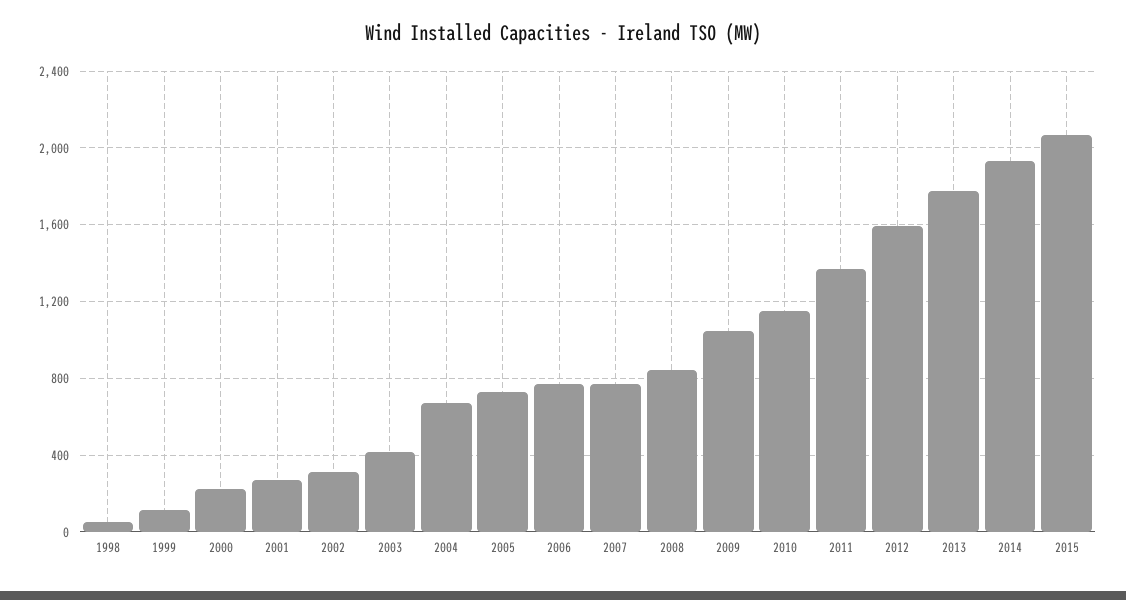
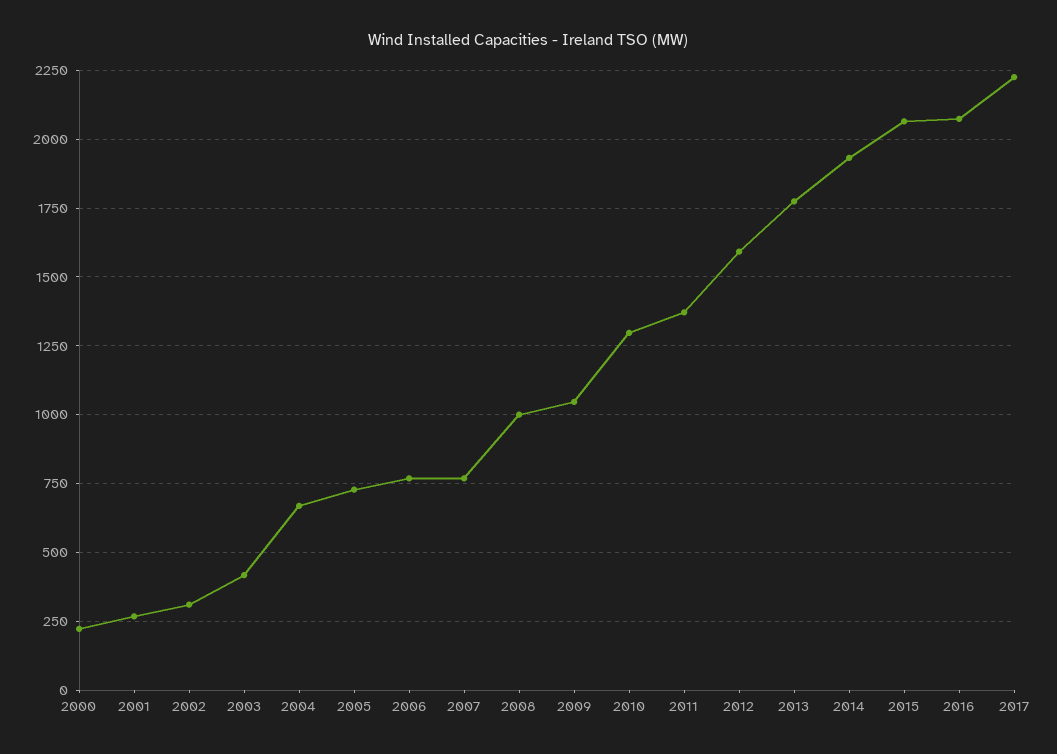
1998: 50 -> none
1999: 100 -> none
2008: 850 -> 1000
2010: 1150 -> 1300
2016: none -> 2075
2017: none -> 2225

